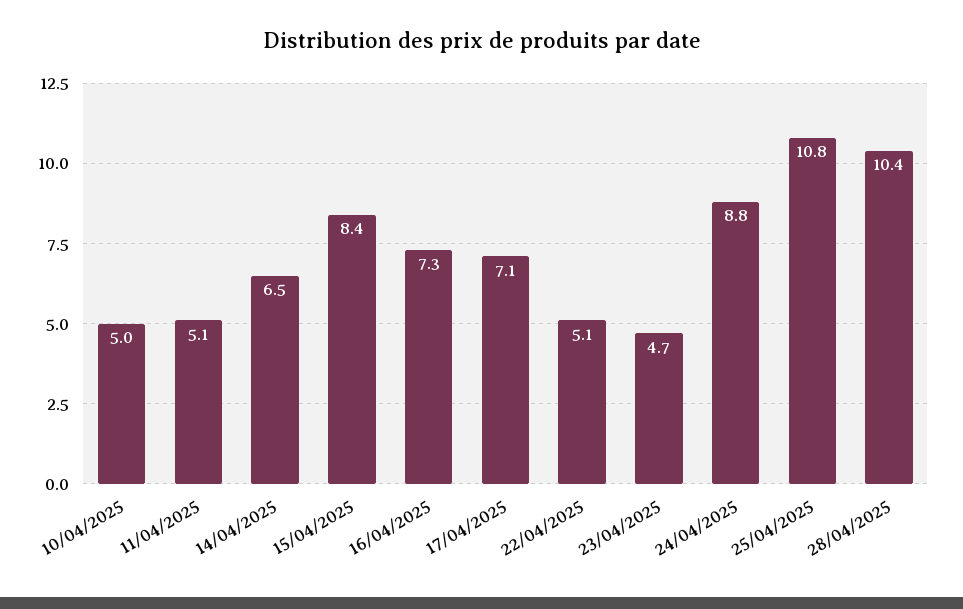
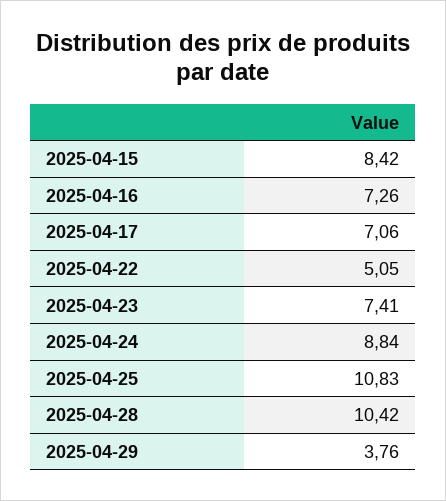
10/04/2025: 5 -> none
11/04/2025: 5.1 -> none
14/04/2025: 6.5 -> none
23/04/2025: 4.7 -> 7.41
2025-04-29: none -> 3.76

